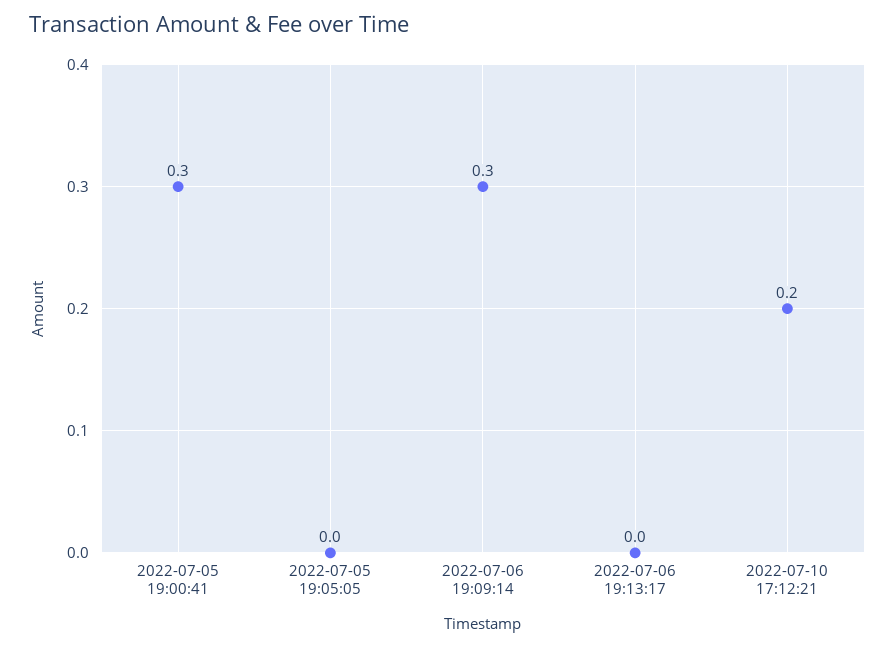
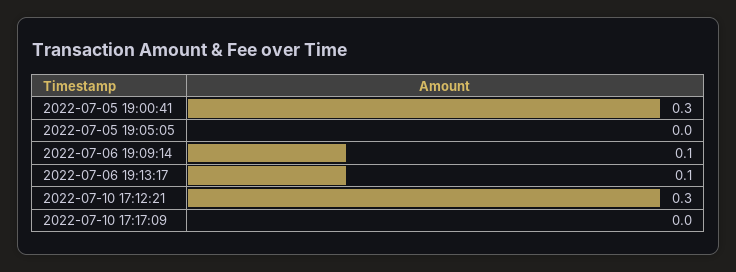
2022-07-06 19:09:14: 0.3 -> 0.1
2022-07-06 19:13:17: 0 -> 0.1
2022-07-10 17:12:21: 0.2 -> 0.3
2022-07-10 17:17:09: none -> 0

